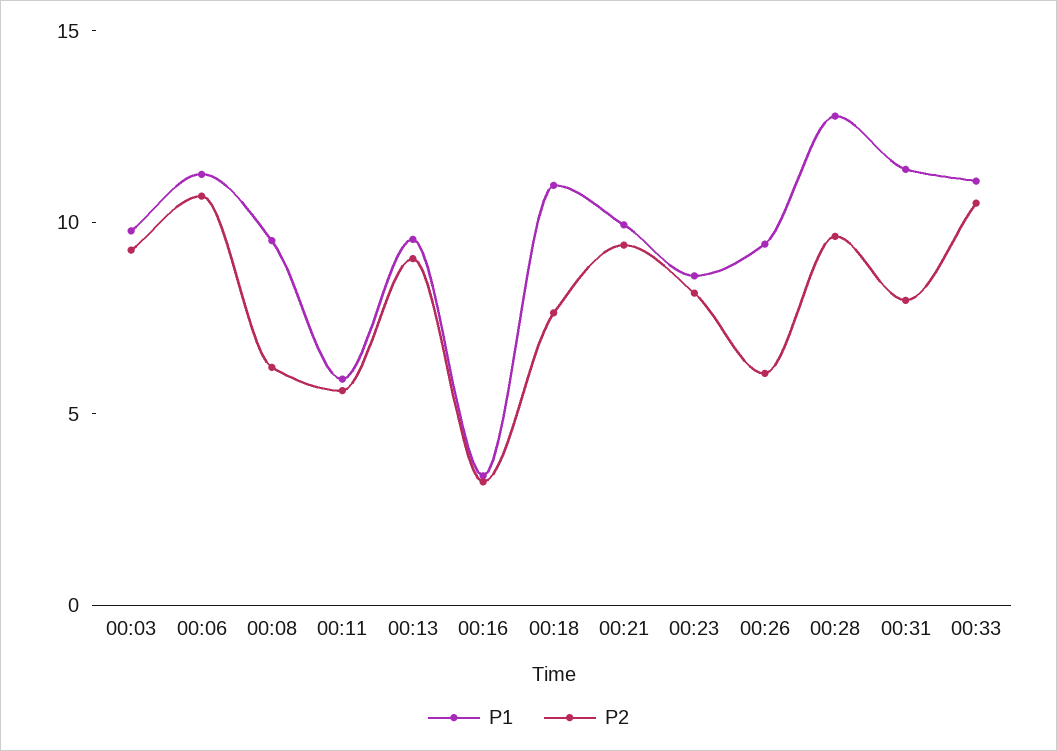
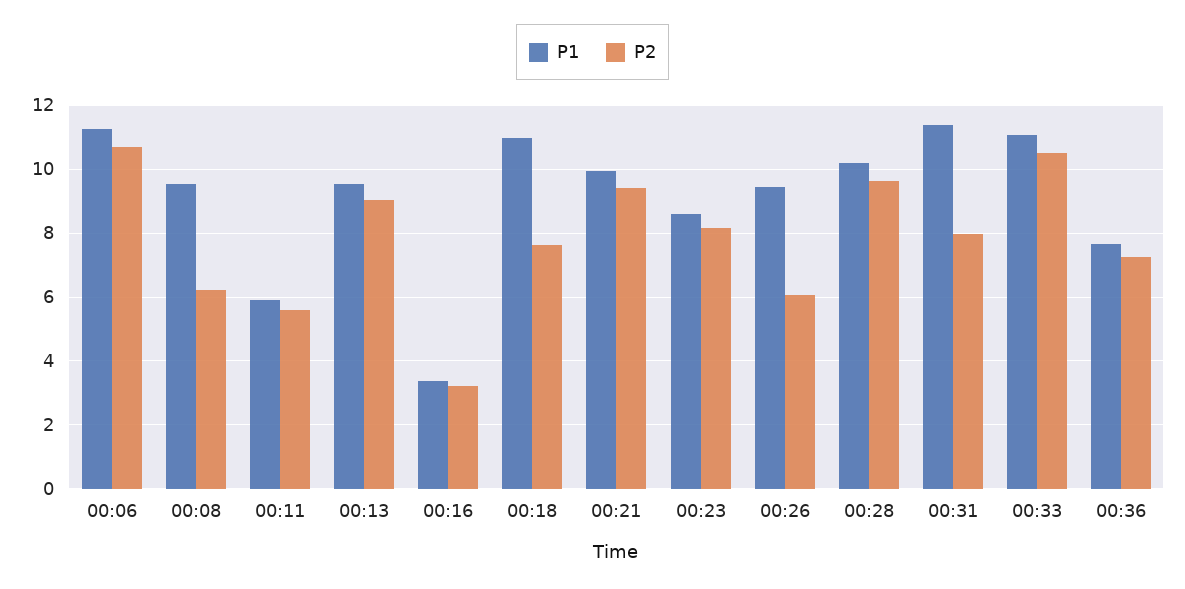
P1, 00:03: 10 -> none
P2, 00:03: 9 -> none
P1, 00:28: 13 -> 10.2
P1, 00:36: none -> 7.6
P2, 00:36: none -> 7.2

